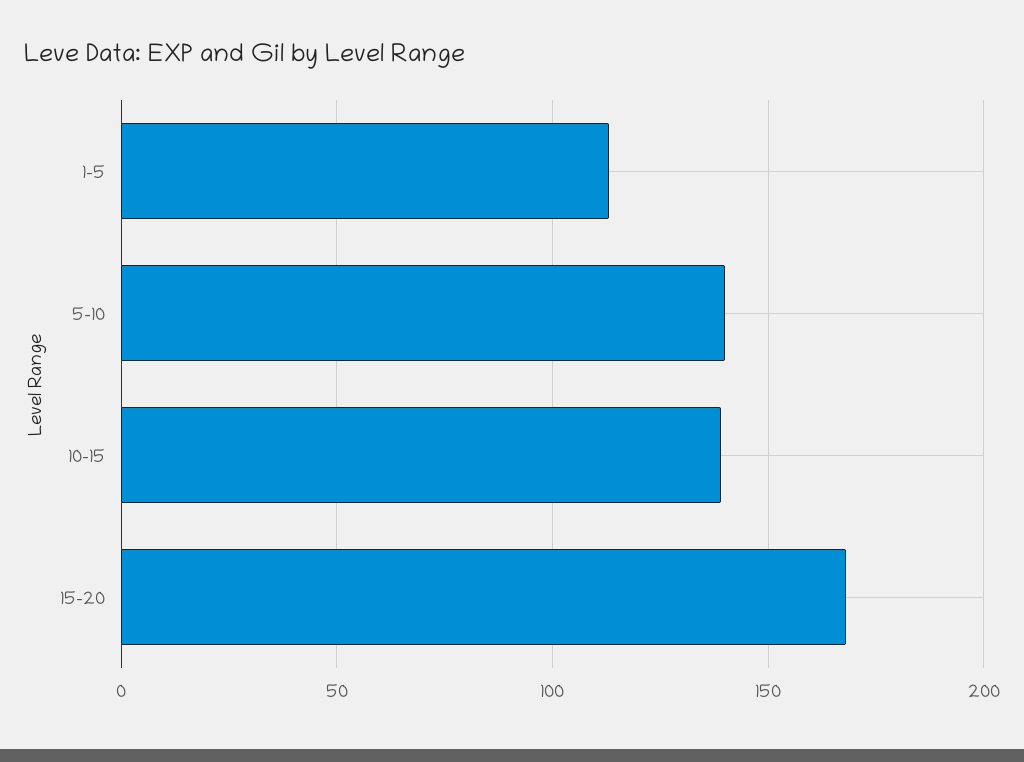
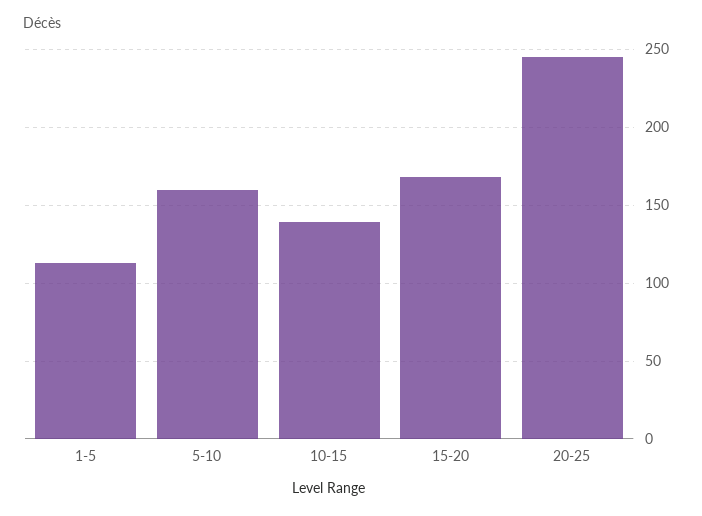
5-10: 140 -> 160
20-25: none -> 245

